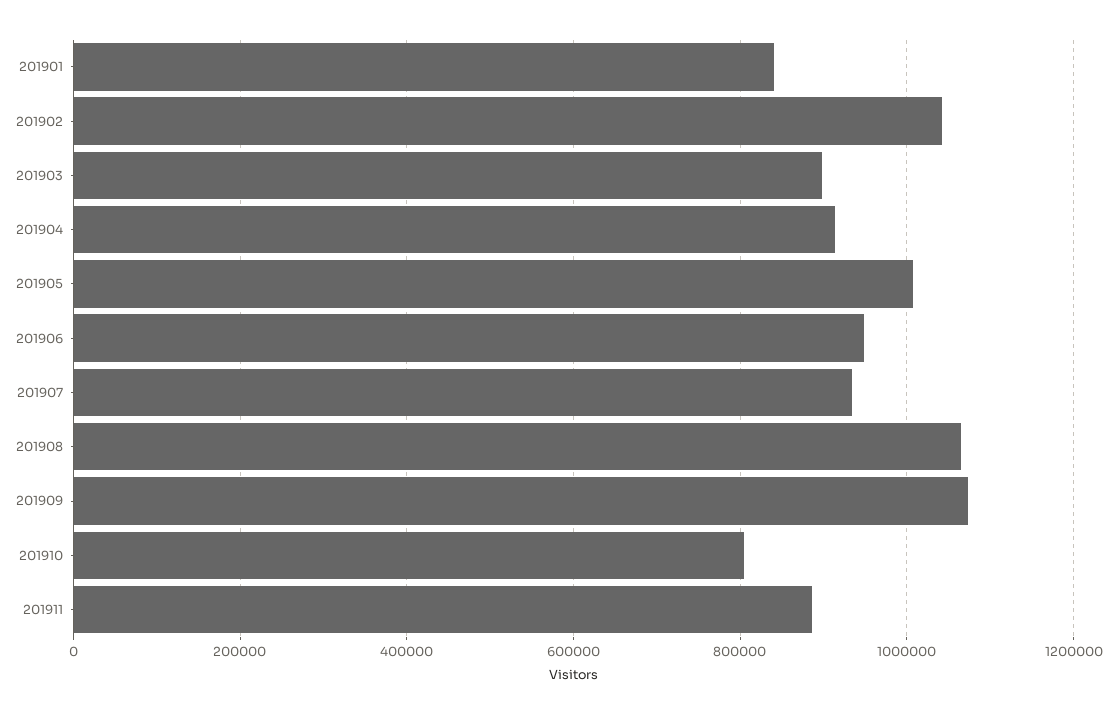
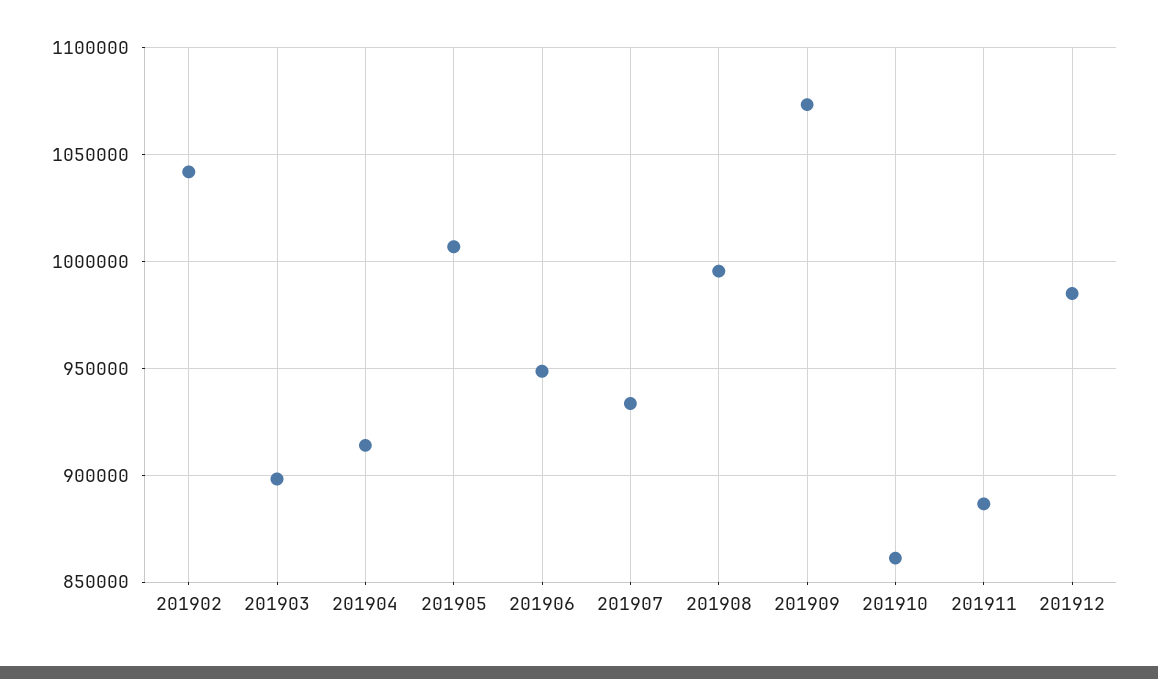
201901: 840000 -> none
201908: 1060000 -> 995000
201910: 800000 -> 860000
201912: none -> 985000

